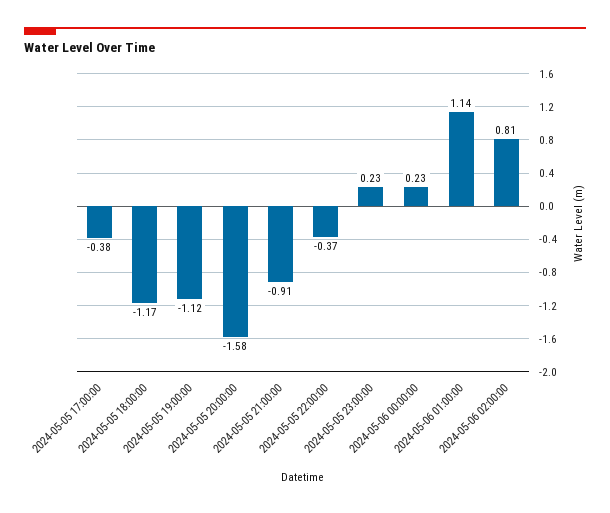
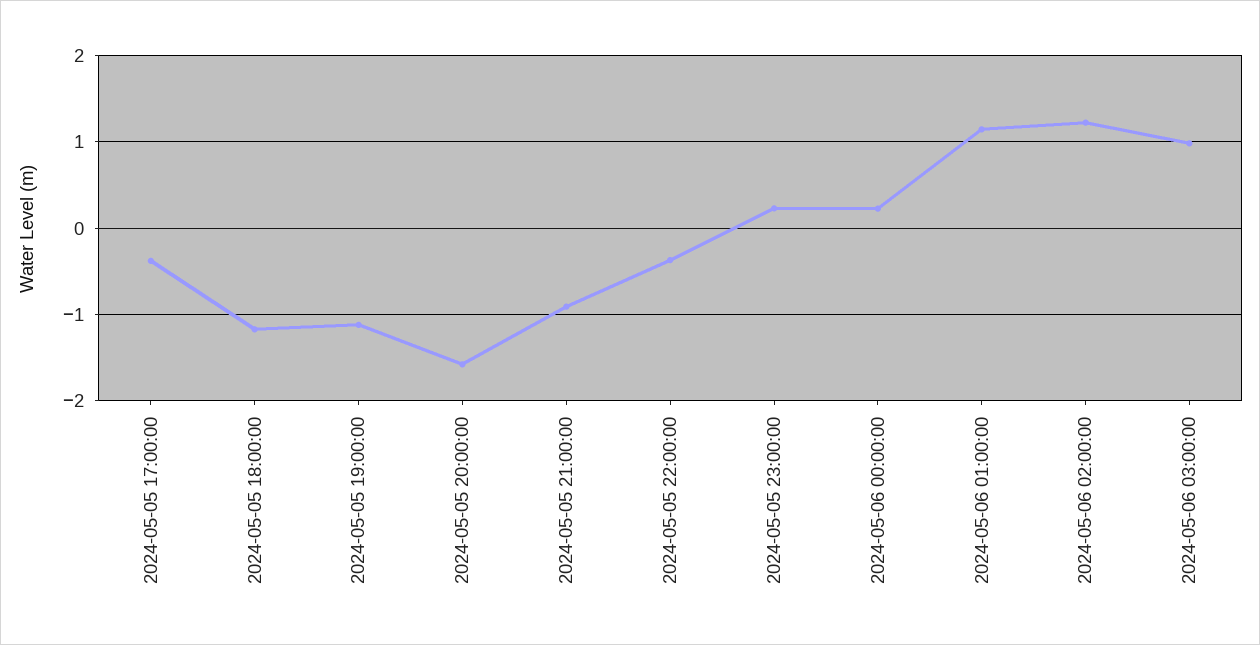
2024-05-06 02:00:00: 0.81 -> 1.2
2024-05-06 03:00:00: none -> 1

